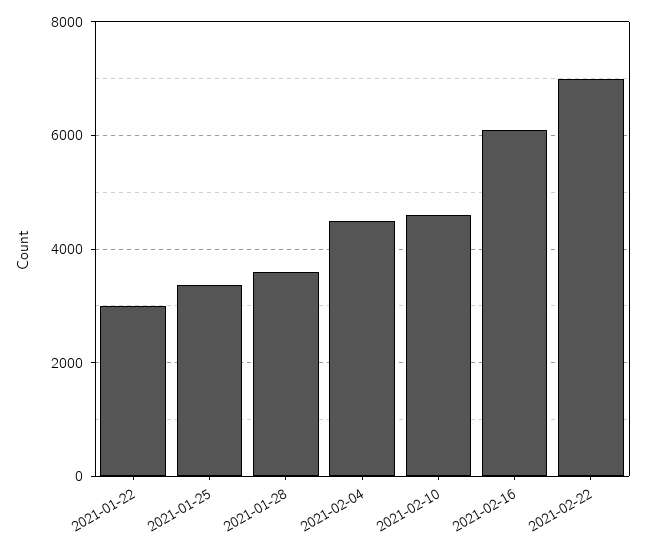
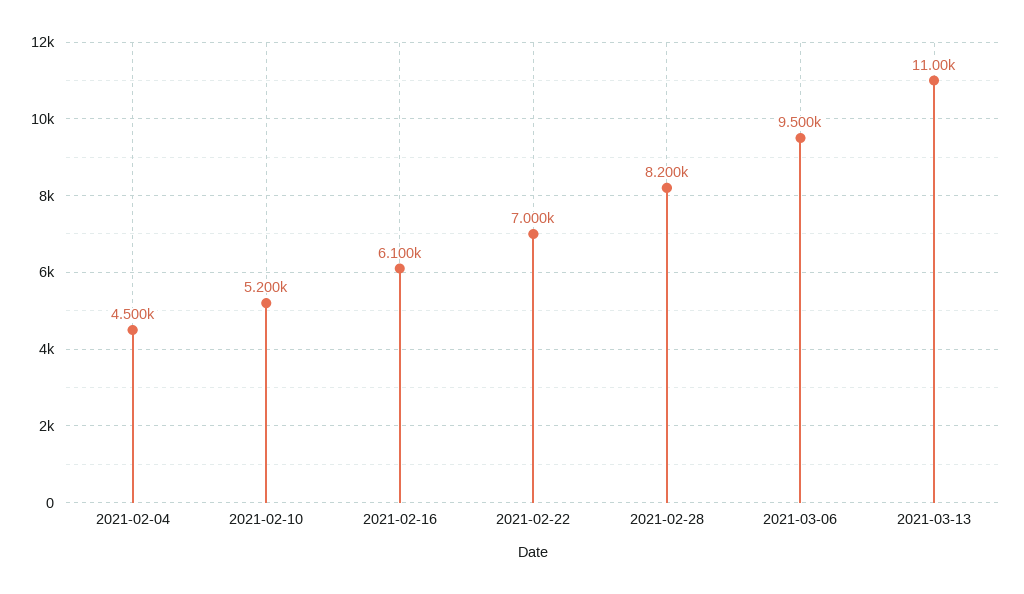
2021-01-22: 3000 -> none
2021-01-25: 3400 -> none
2021-01-28: 3600 -> none
2021-02-10: 4600 -> 5200
2021-02-28: none -> 8200
2021-03-06: none -> 9500
2021-03-13: none -> 11000

